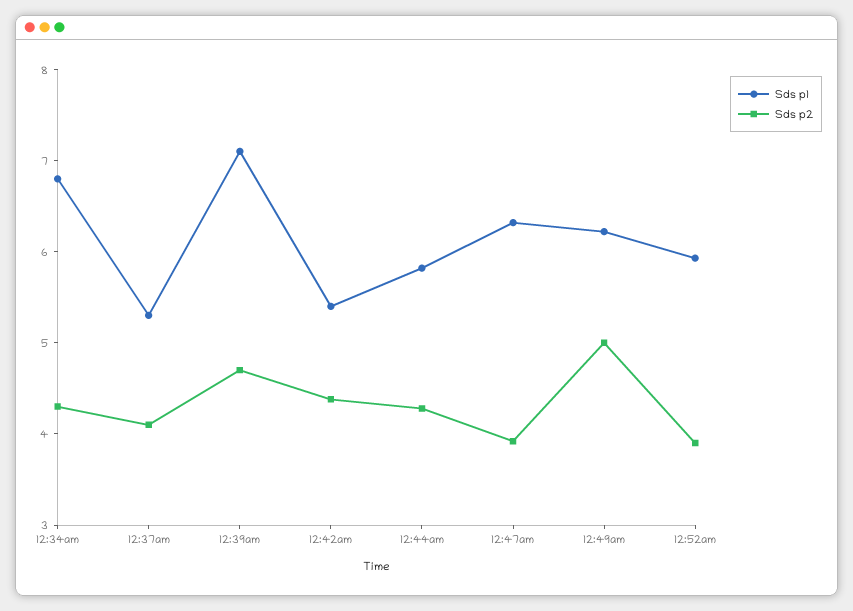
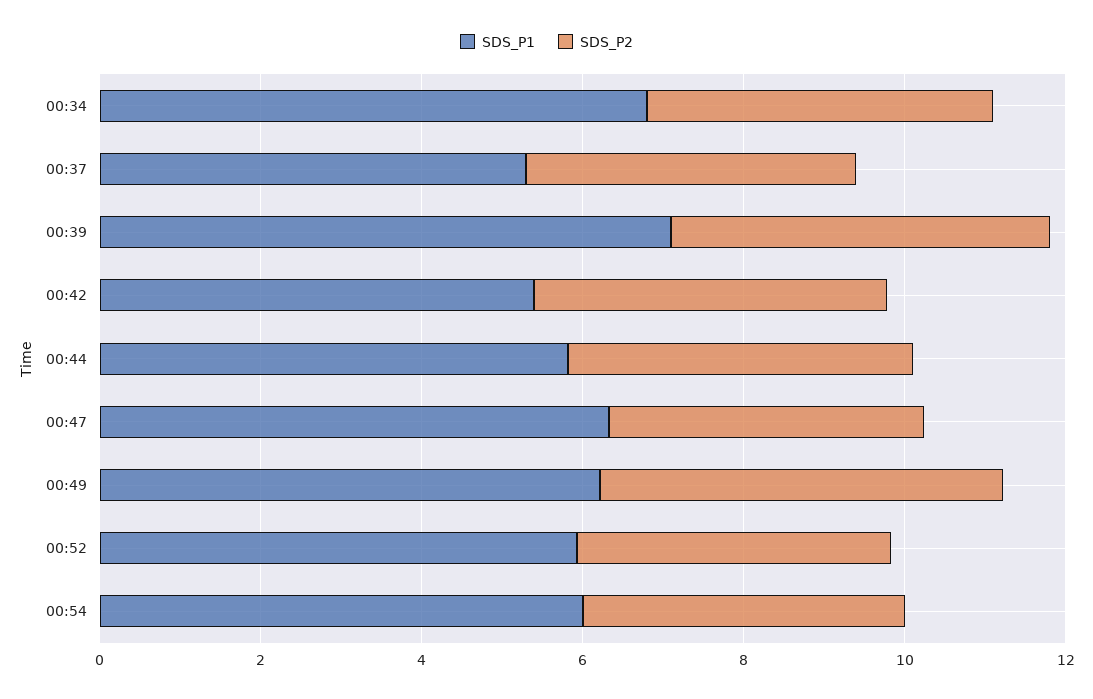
Sds p1, 00:54: none -> 6
Sds p2, 00:54: none -> 4

